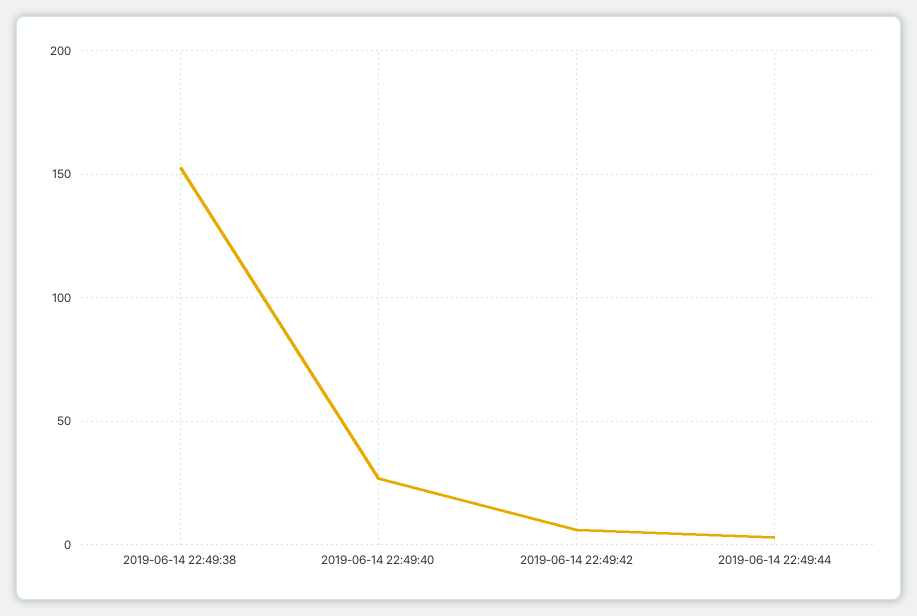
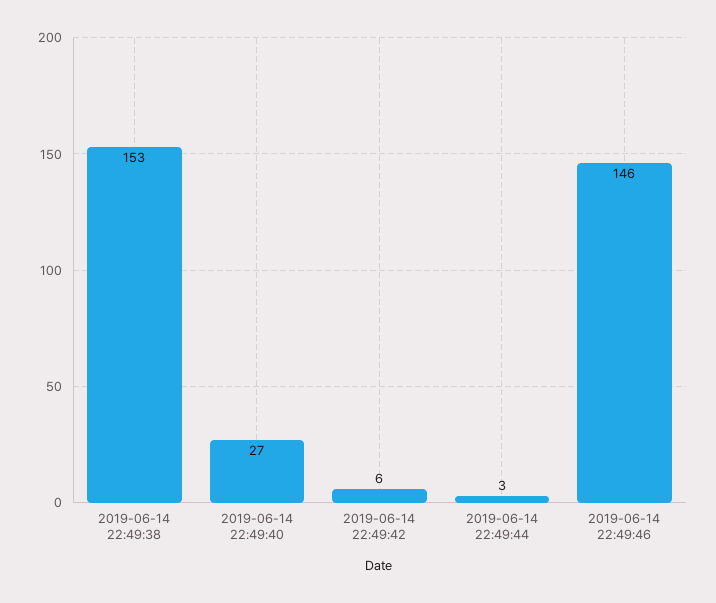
2019-06-14 22:49:46: none -> 146

